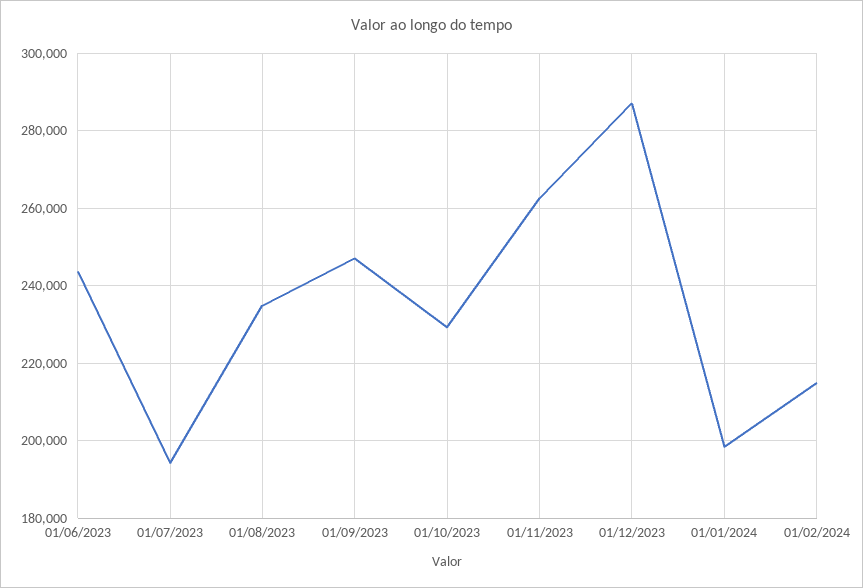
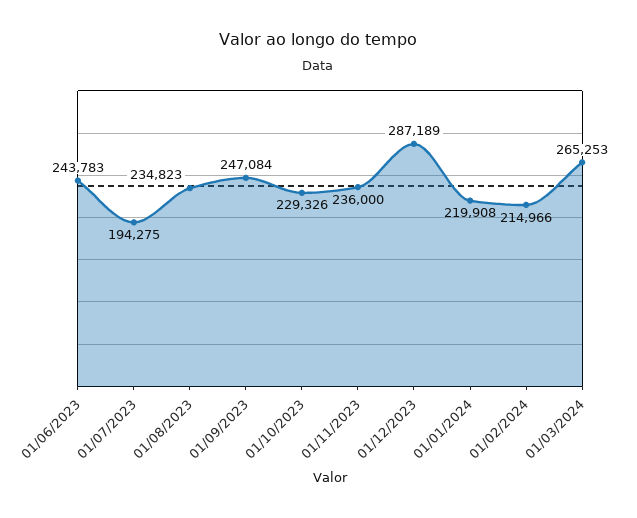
01/11/2023: 262000 -> 236000
01/01/2024: 198000 -> 219908
01/03/2024: none -> 265253

